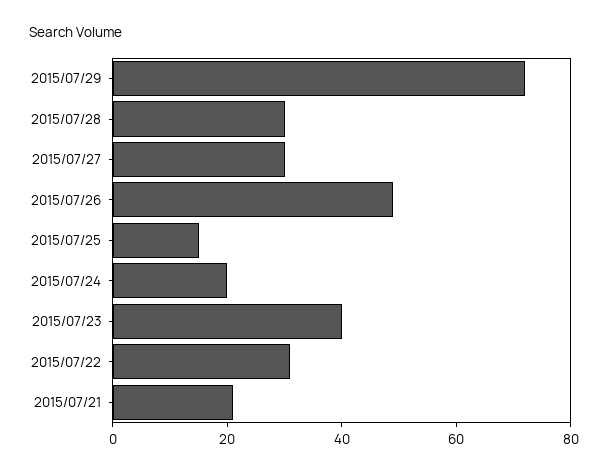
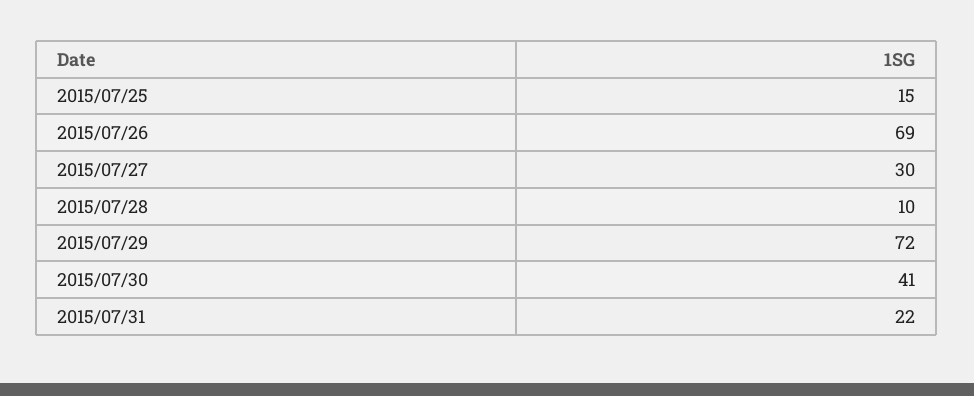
2015/07/28: 30 -> 10
2015/07/26: 50 -> 69
2015/07/24: 20 -> none
2015/07/23: 40 -> none
2015/07/22: 30 -> none
2015/07/21: 20 -> none
2015/07/30: none -> 41
2015/07/31: none -> 22

